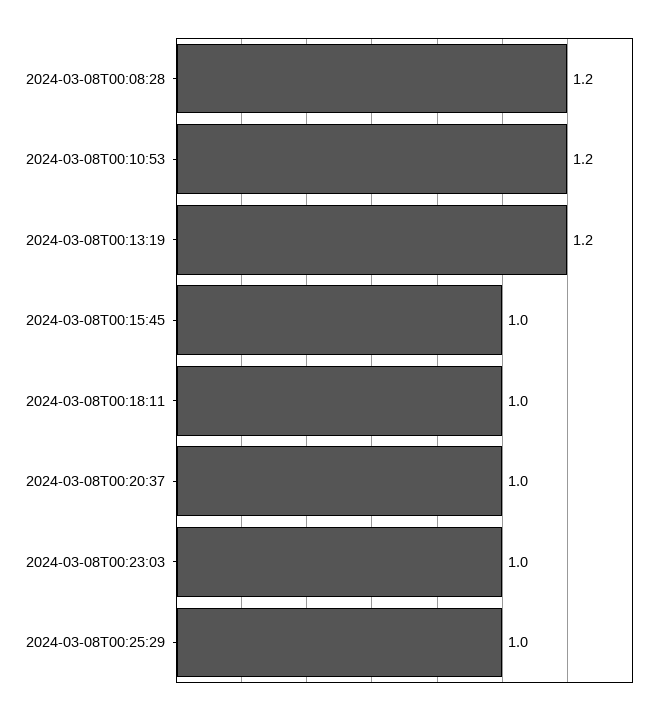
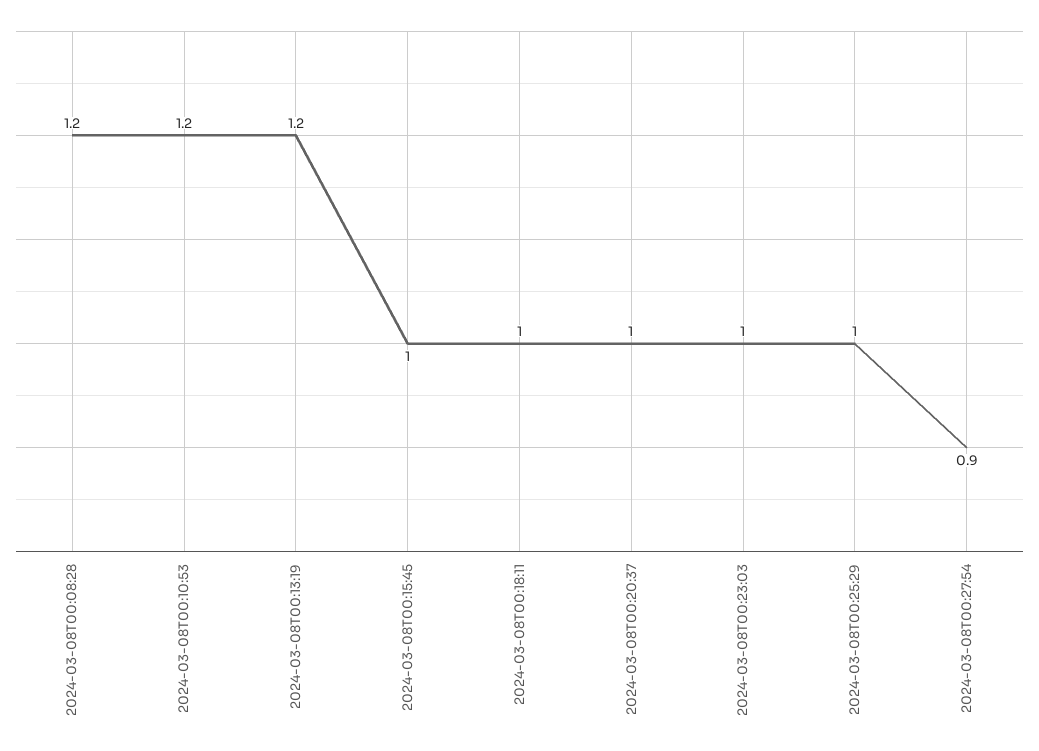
2024-03-08T00:27:54: none -> 0.9

